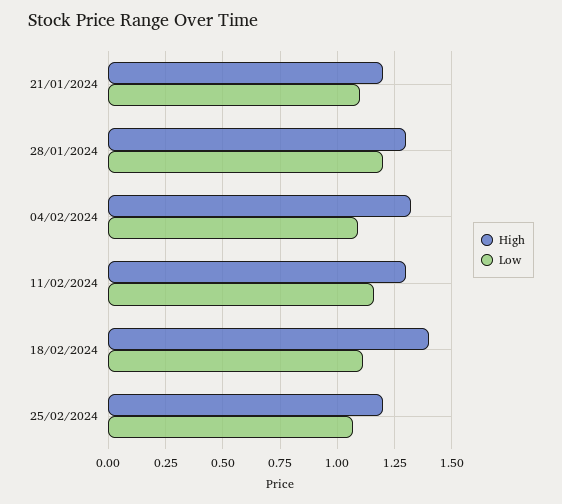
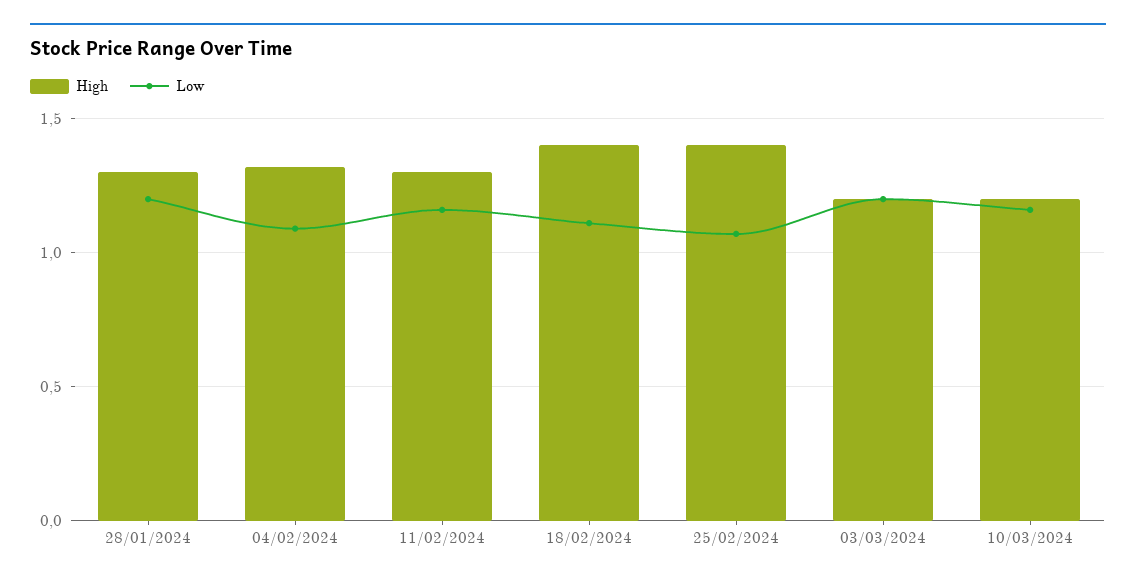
High, 21/01/2024: 1.2 -> none
Low, 21/01/2024: 1.1 -> none
High, 25/02/2024: 1.2 -> 1.4
High, 03/03/2024: none -> 1.2
Low, 03/03/2024: none -> 1.2
High, 10/03/2024: none -> 1.2
Low, 10/03/2024: none -> 1.15

